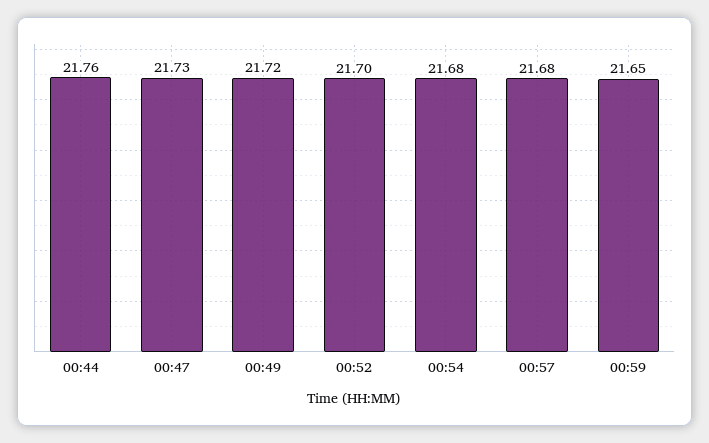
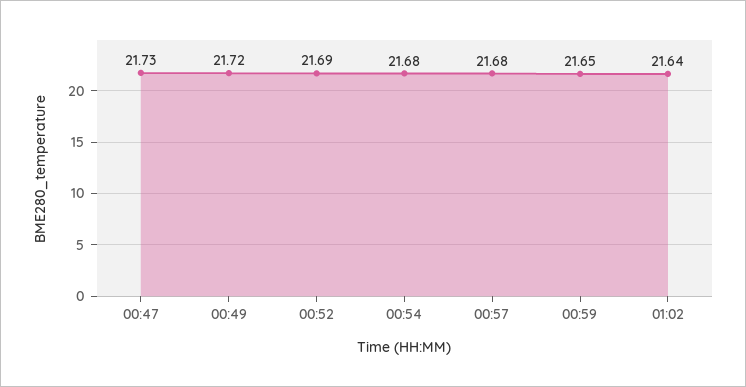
00:44: 21.76 -> none
00:52: 21.7 -> 21.69
01:02: none -> 21.64

